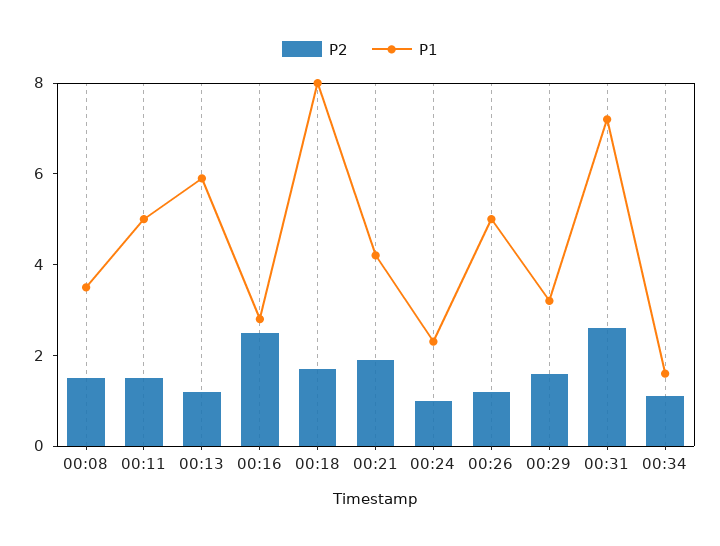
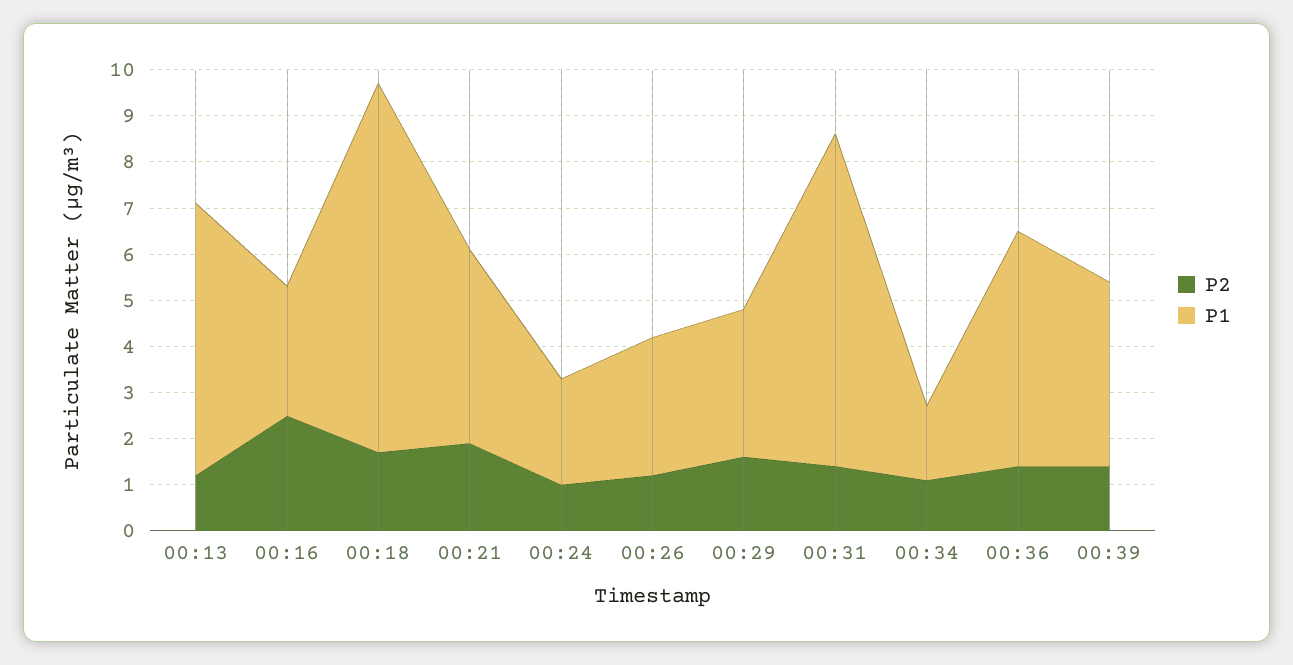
P2, 00:08: 1.5 -> none
P1, 00:08: 3.5 -> none
P2, 00:11: 1.5 -> none
P1, 00:11: 5 -> none
P1, 00:26: 5 -> 3
P2, 00:31: 2.5 -> 1.5
P2, 00:36: none -> 1.5
P1, 00:36: none -> 5
P2, 00:39: none -> 1.5
P1, 00:39: none -> 4

